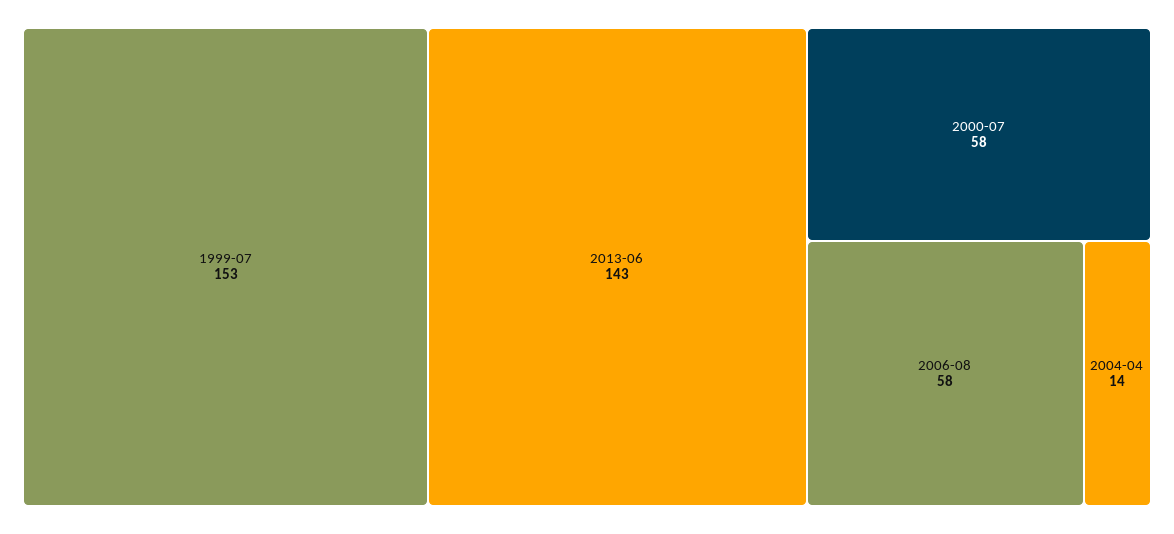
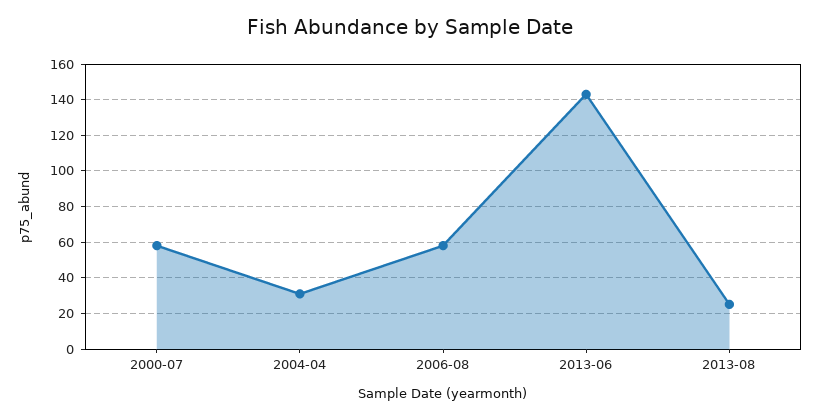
1999-07: 153 -> none
2004-04: 14 -> 30
2013-08: none -> 25

